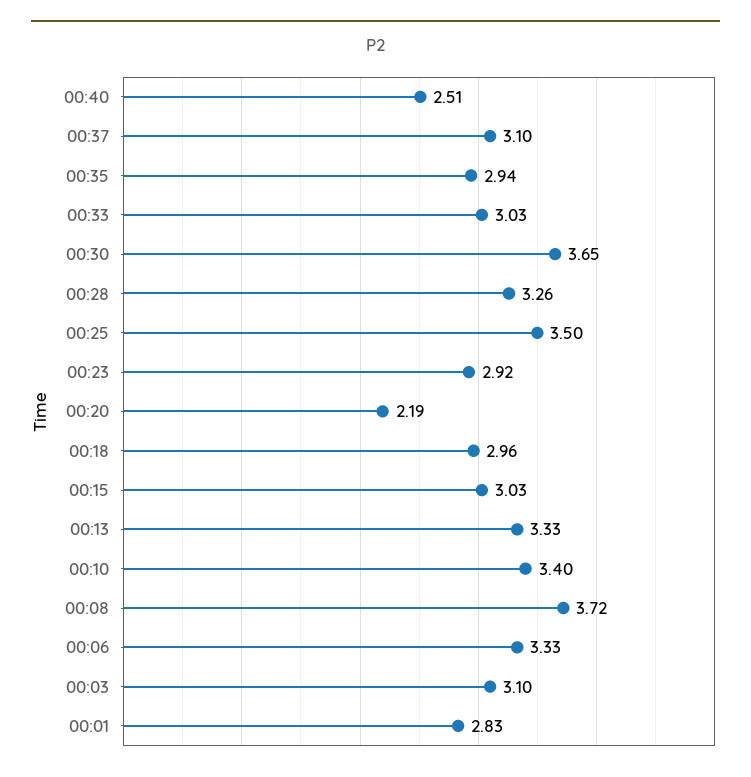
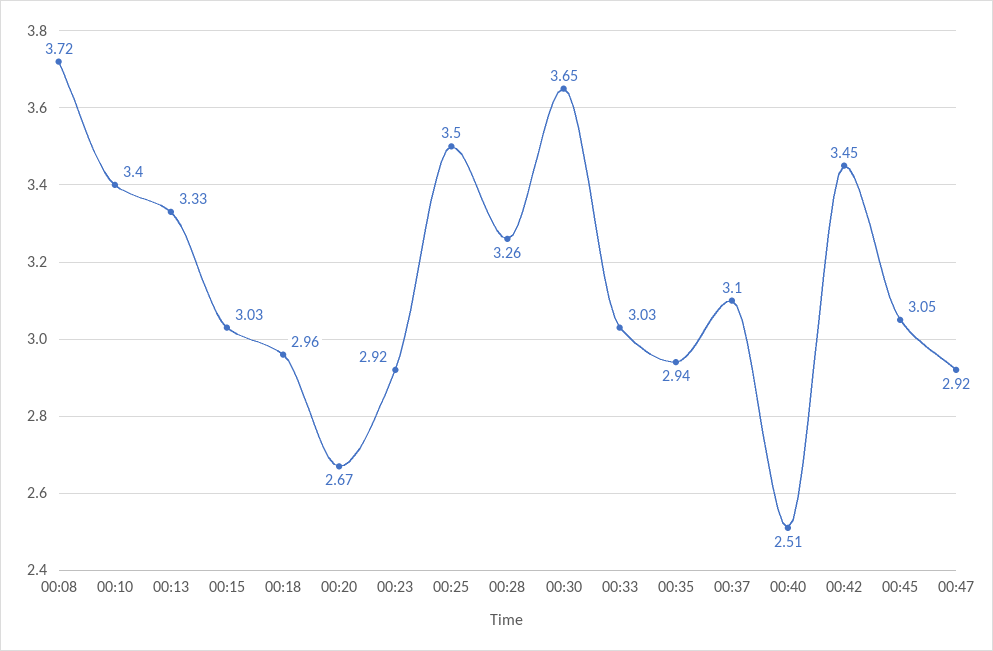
00:20: 2.19 -> 2.67
00:06: 3.33 -> none
00:03: 3.1 -> none
00:01: 2.83 -> none
00:42: none -> 3.45
00:45: none -> 3.05
00:47: none -> 2.92

